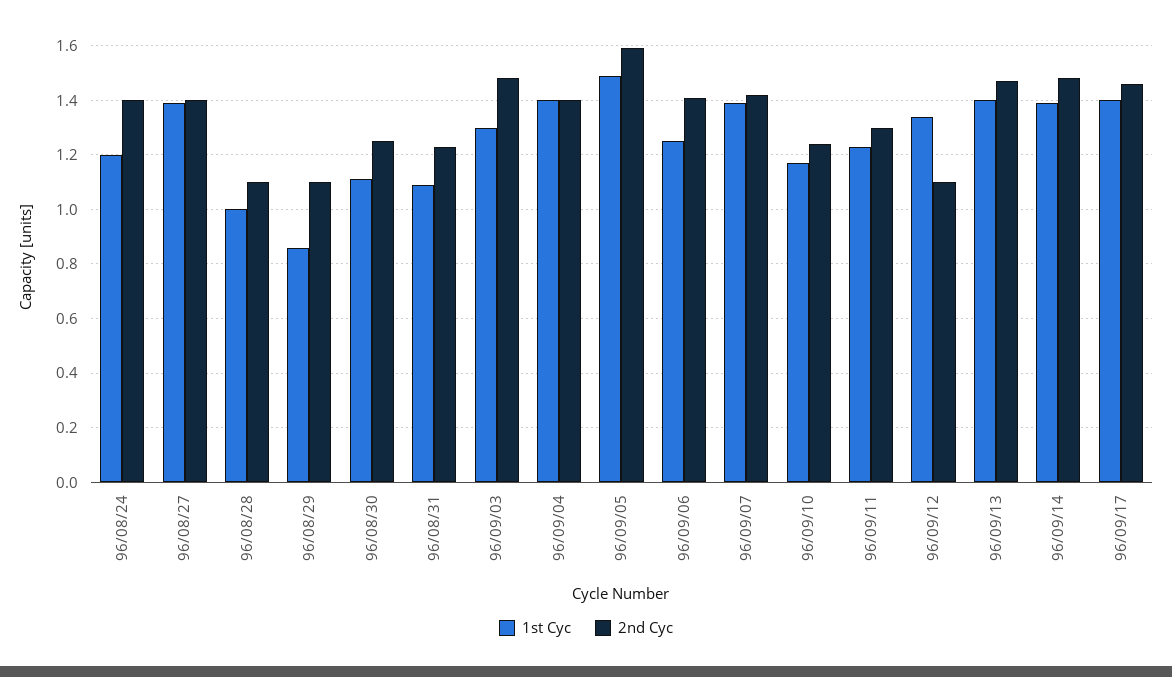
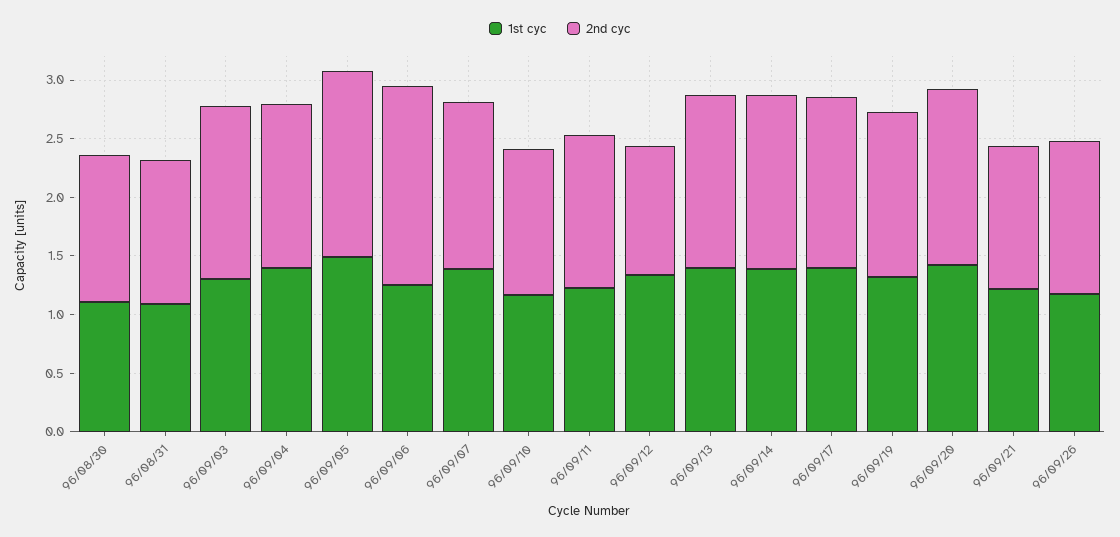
1st Cyc, 96/08/24: 1.2 -> none
2nd Cyc, 96/08/24: 1.4 -> none
1st Cyc, 96/08/27: 1.4 -> none
2nd Cyc, 96/08/27: 1.4 -> none
1st Cyc, 96/08/28: 1 -> none
2nd Cyc, 96/08/28: 1.1 -> none
1st Cyc, 96/08/29: 0.85 -> none
2nd Cyc, 96/08/29: 1.1 -> none
2nd Cyc, 96/09/06: 1.4 -> 1.7
1st Cyc, 96/09/19: none -> 1.3
2nd Cyc, 96/09/19: none -> 1.4
1st Cyc, 96/09/20: none -> 1.4
2nd Cyc, 96/09/20: none -> 1.5
1st Cyc, 96/09/21: none -> 1.2
2nd Cyc, 96/09/21: none -> 1.2
1st Cyc, 96/09/26: none -> 1.2
2nd Cyc, 96/09/26: none -> 1.3

